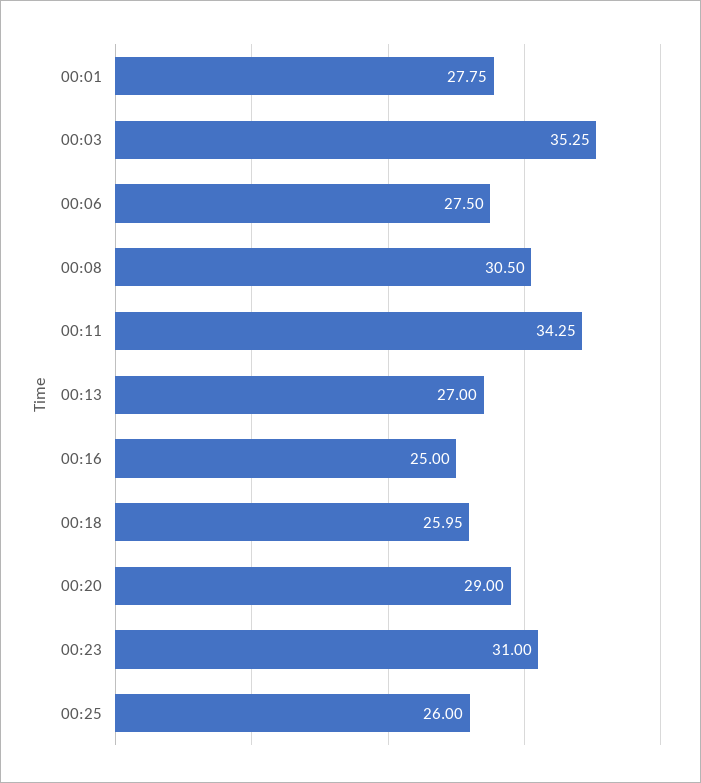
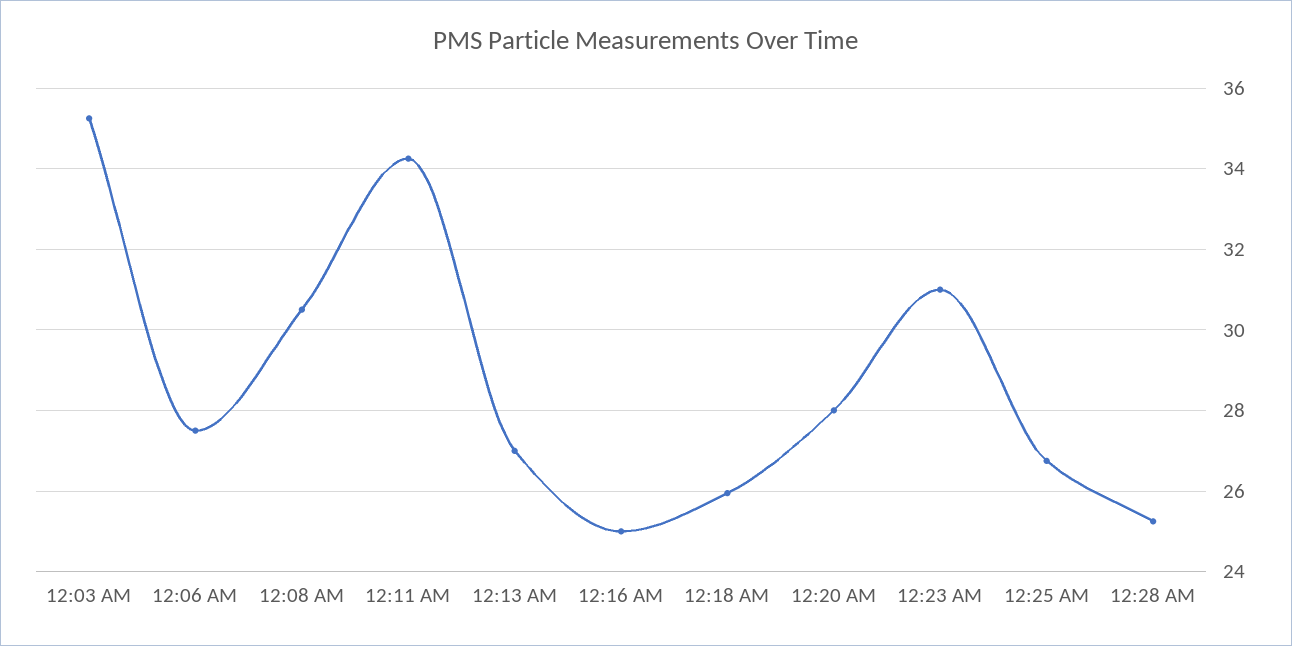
00:01: 27.75 -> none
00:20: 29 -> 28
00:25: 26 -> 26.8
12:28 AM: none -> 25.2

